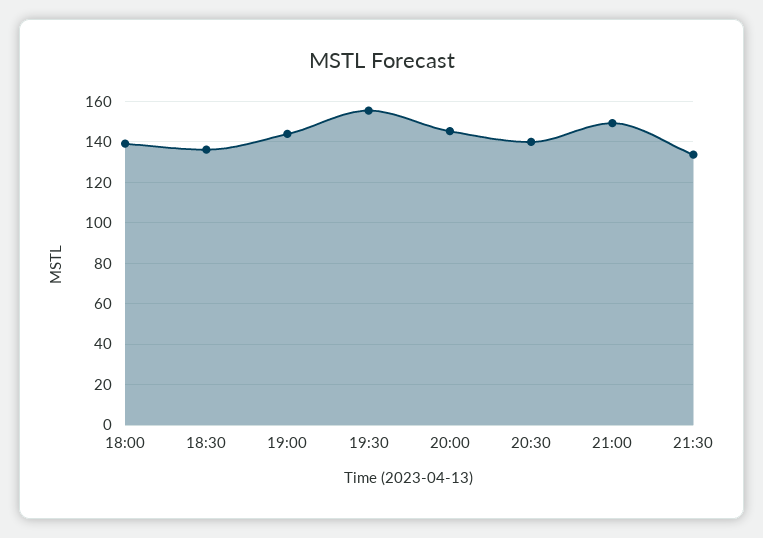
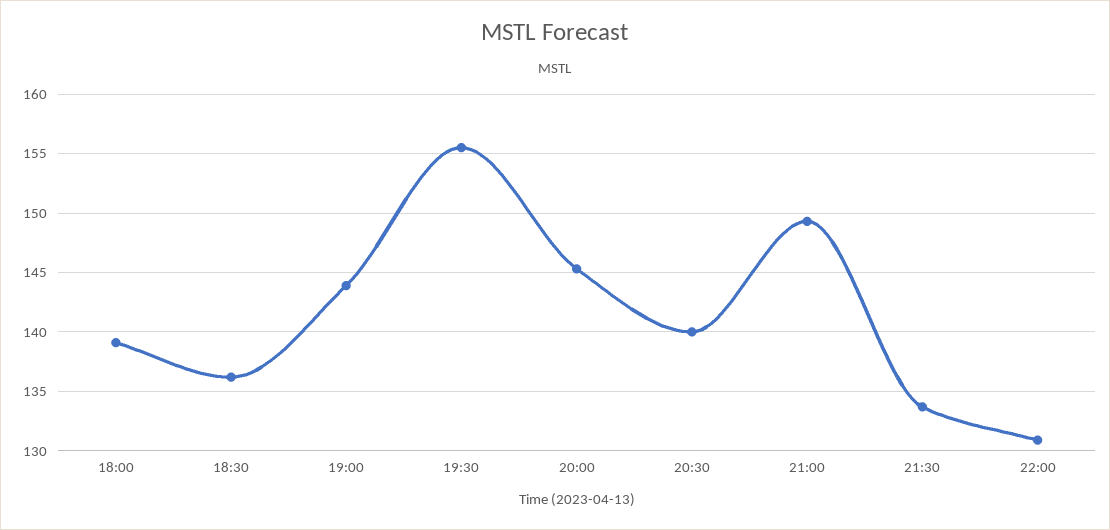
22:00: none -> 131

